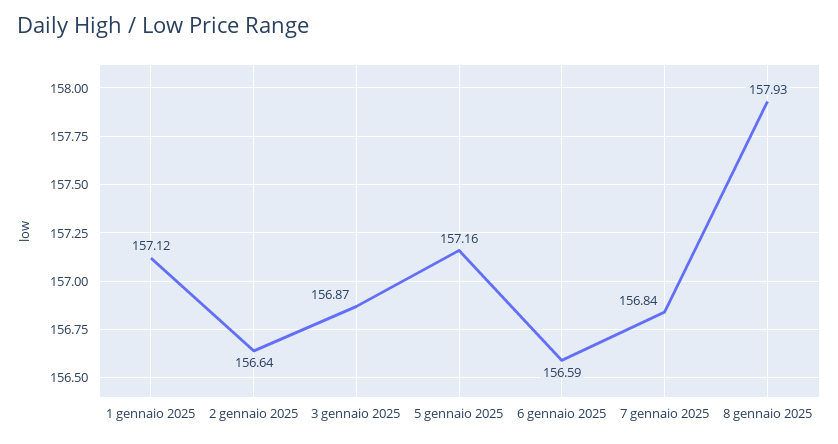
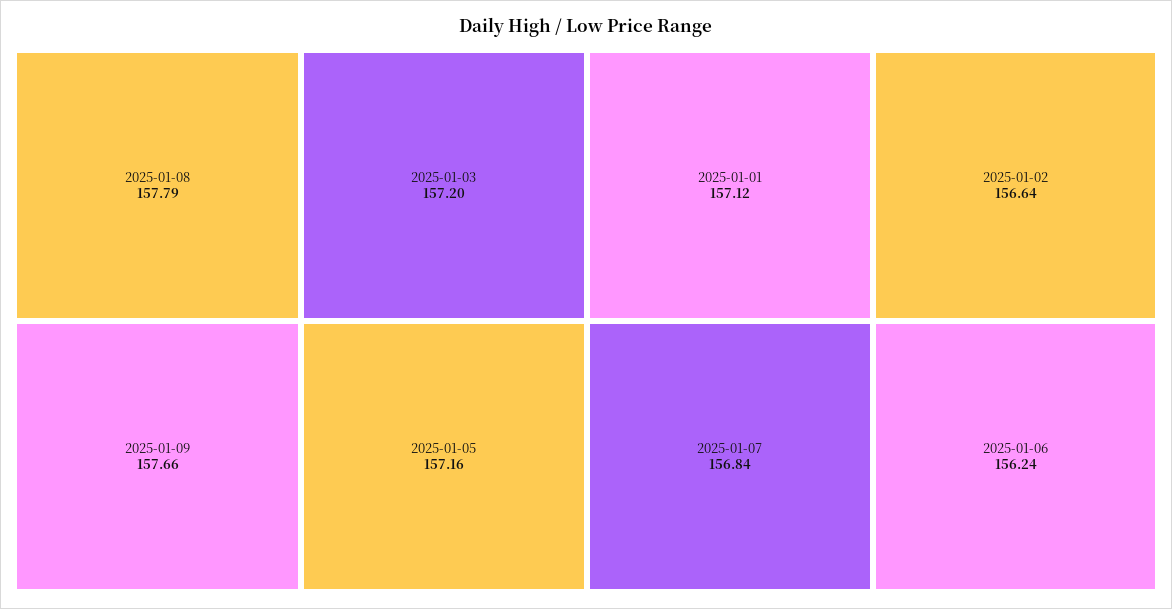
3 gennaio 2025: 156.87 -> 157.2
6 gennaio 2025: 156.59 -> 156.24
8 gennaio 2025: 157.93 -> 157.79
2025-01-09: none -> 157.66

